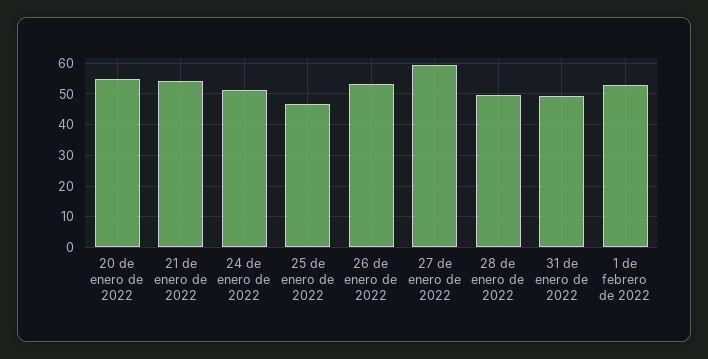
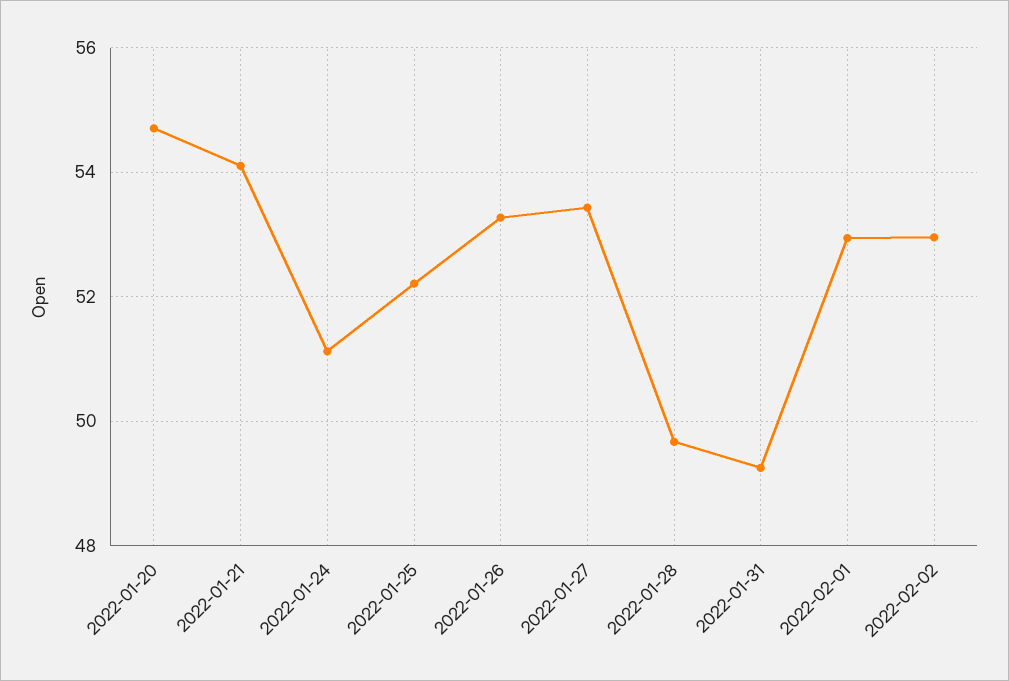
25 de enero de 2022: 46 -> 52.2
27 de enero de 2022: 60 -> 53.4
2022-02-02: none -> 53

